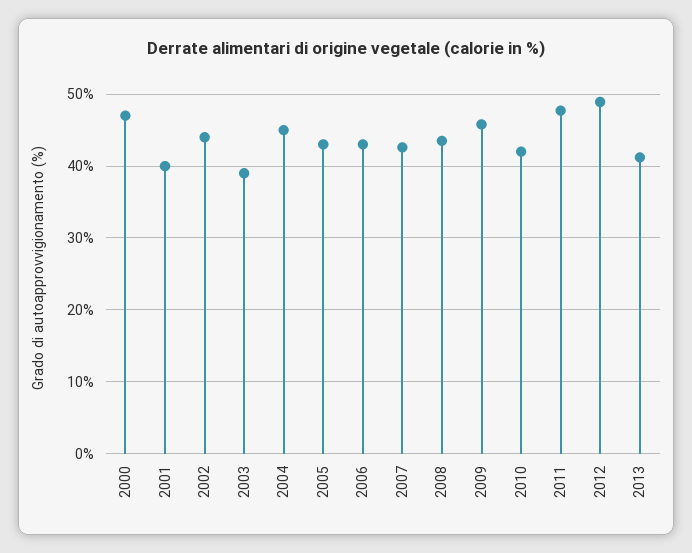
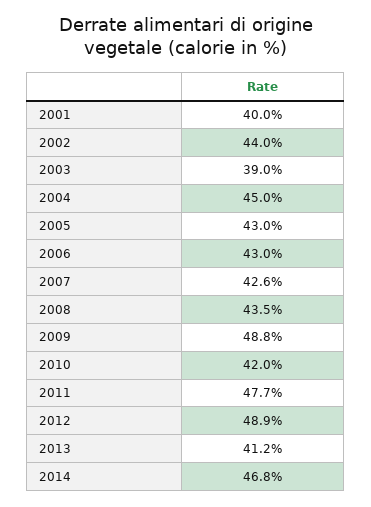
2000: 47 -> none
2009: 46 -> 48.8
2014: none -> 46.8

